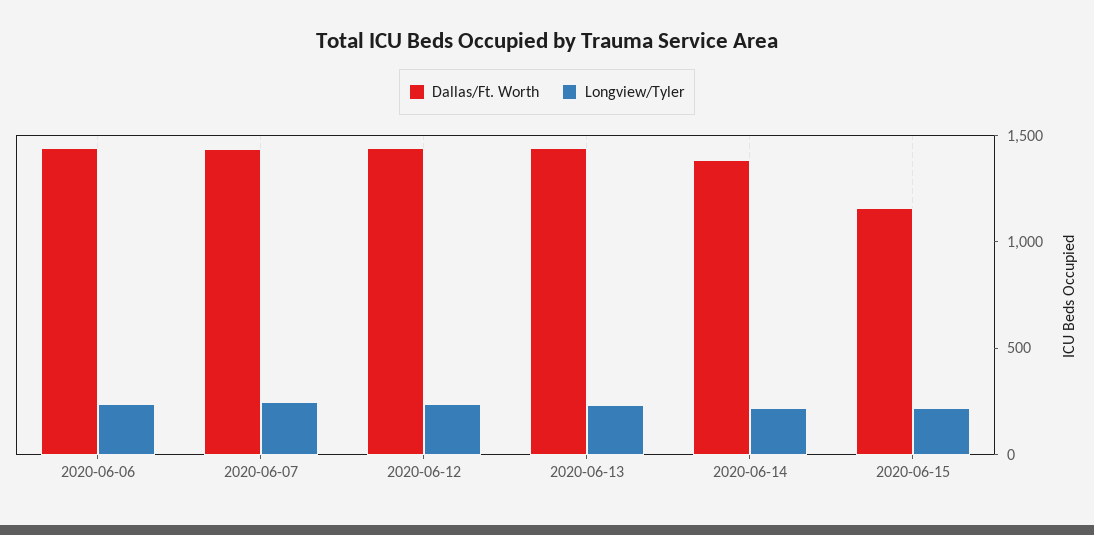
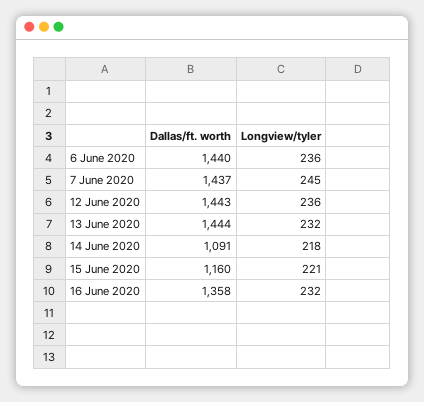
Dallas/Ft. Worth, 2020-06-14: 1400 -> 1091
Dallas/Ft. Worth, 16 June 2020: none -> 1358
Longview/Tyler, 16 June 2020: none -> 232

